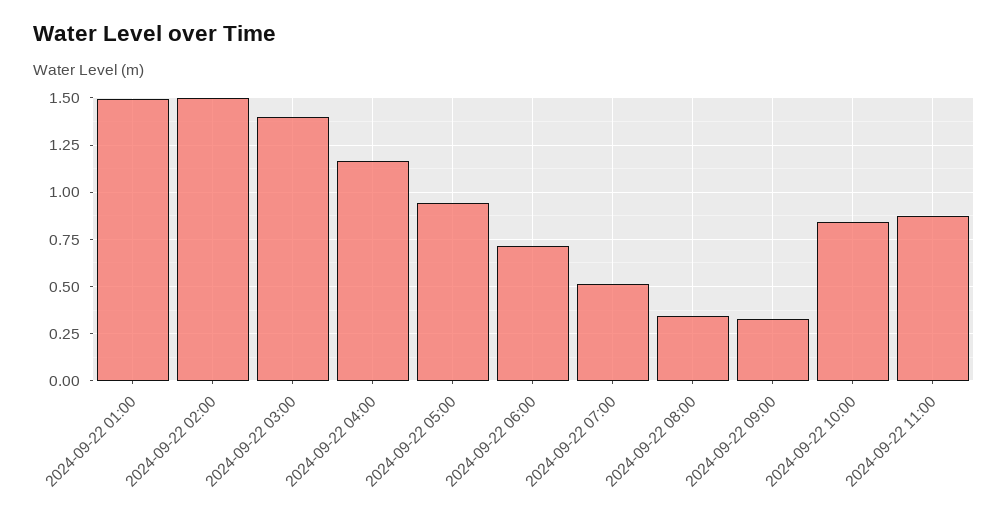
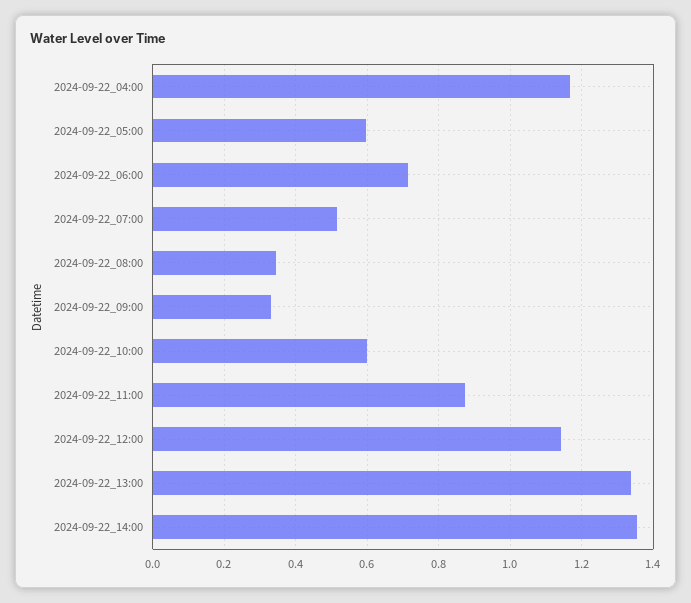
2024-09-22 01:00: 1.5 -> none
2024-09-22 02:00: 1.5 -> none
2024-09-22 03:00: 1.4 -> none
2024-09-22 05:00: 0.95 -> 0.6
2024-09-22 10:00: 0.85 -> 0.6
2024-09-22_12:00: none -> 1.14
2024-09-22_13:00: none -> 1.34
2024-09-22_14:00: none -> 1.36

